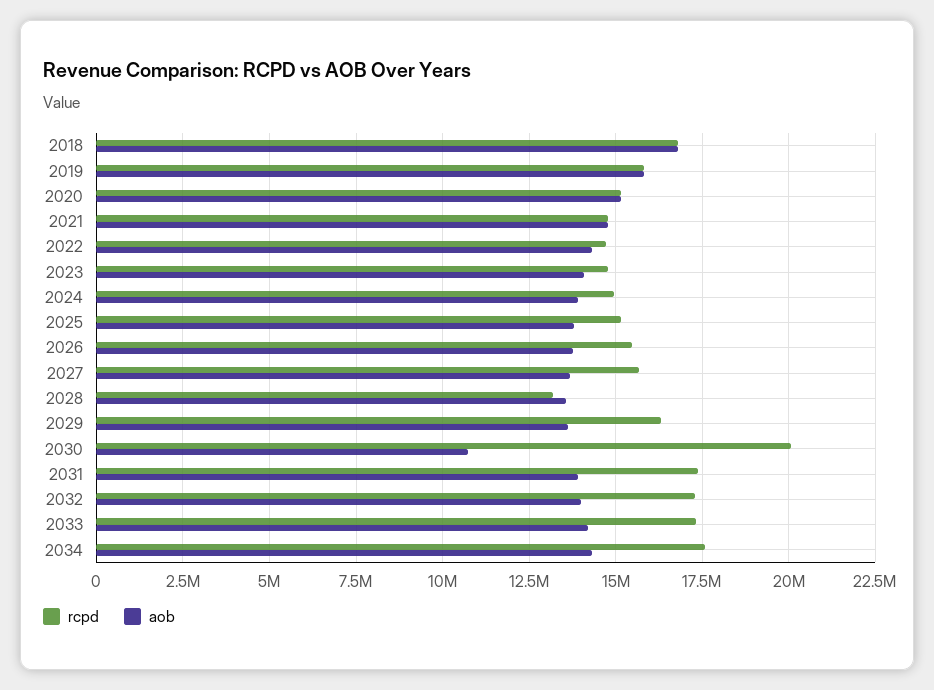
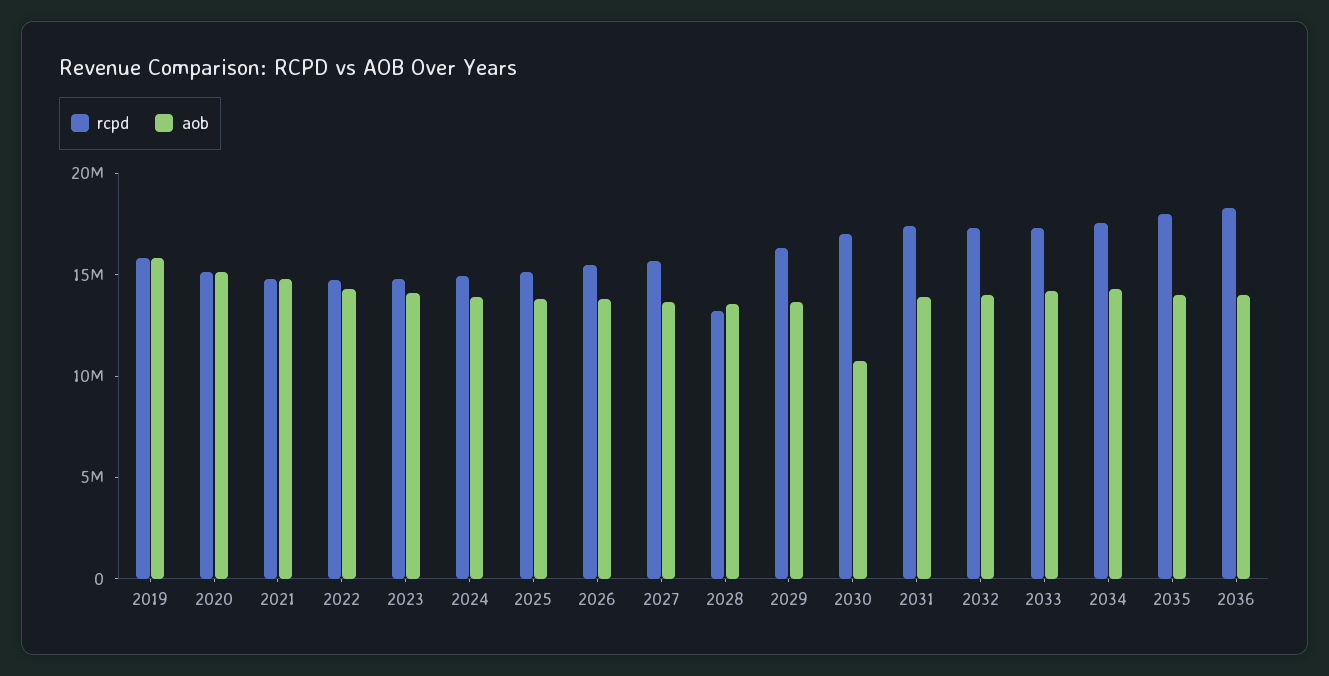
rcpd, 2018: 16750000 -> none
aob, 2018: 16750000 -> none
rcpd, 2030: 20000000 -> 17000000
rcpd, 2035: none -> 18000000
aob, 2035: none -> 14000000
rcpd, 2036: none -> 18000000
aob, 2036: none -> 14000000

